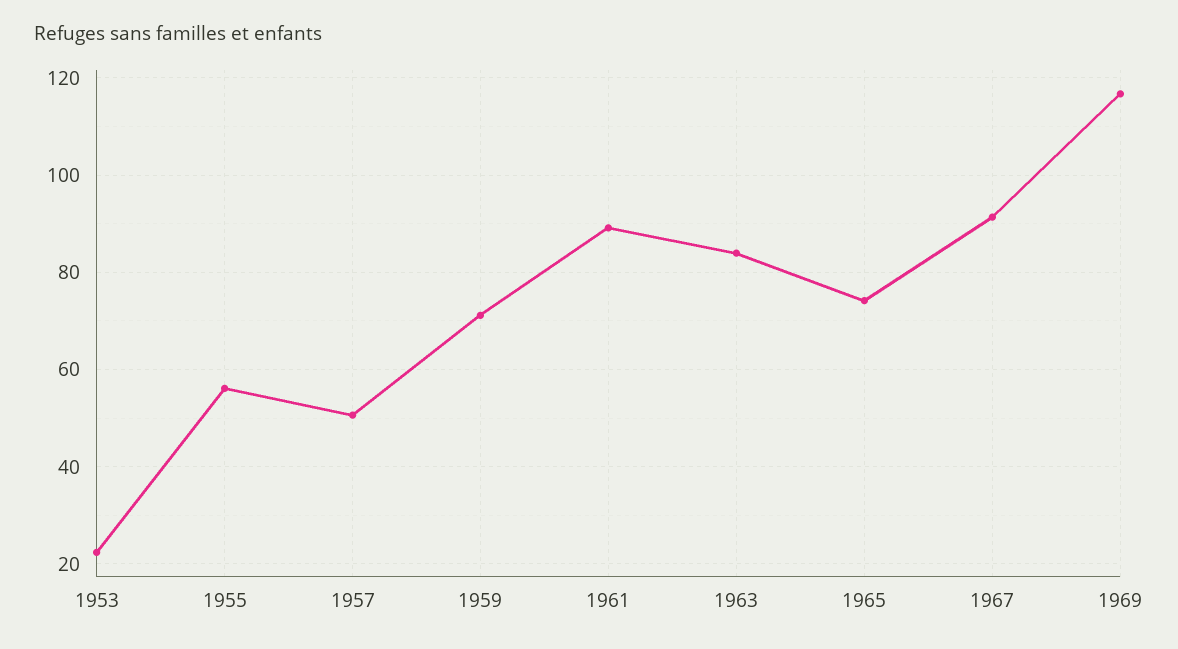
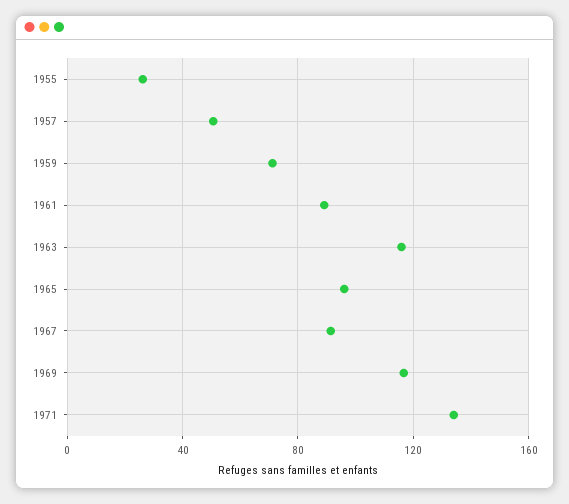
1953: 22 -> none
1955: 56 -> 25
1963: 84 -> 115
1965: 74 -> 95
1971: none -> 135

